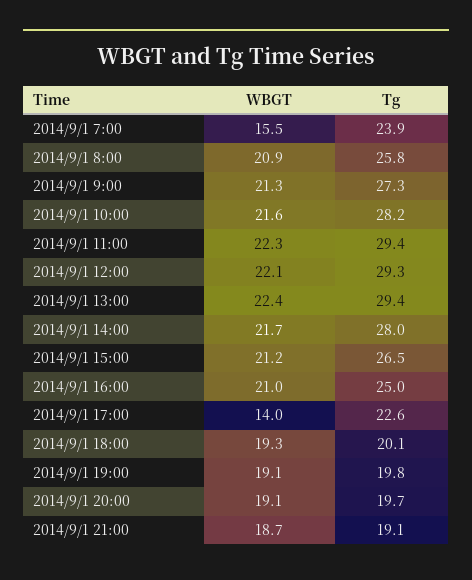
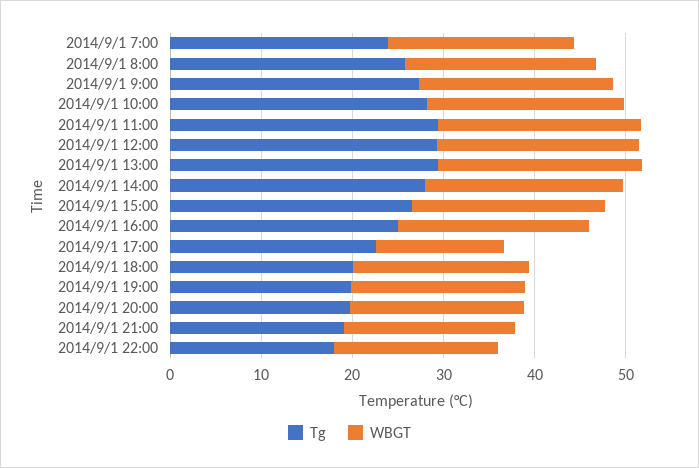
WBGT, 2014/9/1 7:00: 15.5 -> 20
Tg, 2014/9/1 22:00: none -> 18
WBGT, 2014/9/1 22:00: none -> 18

